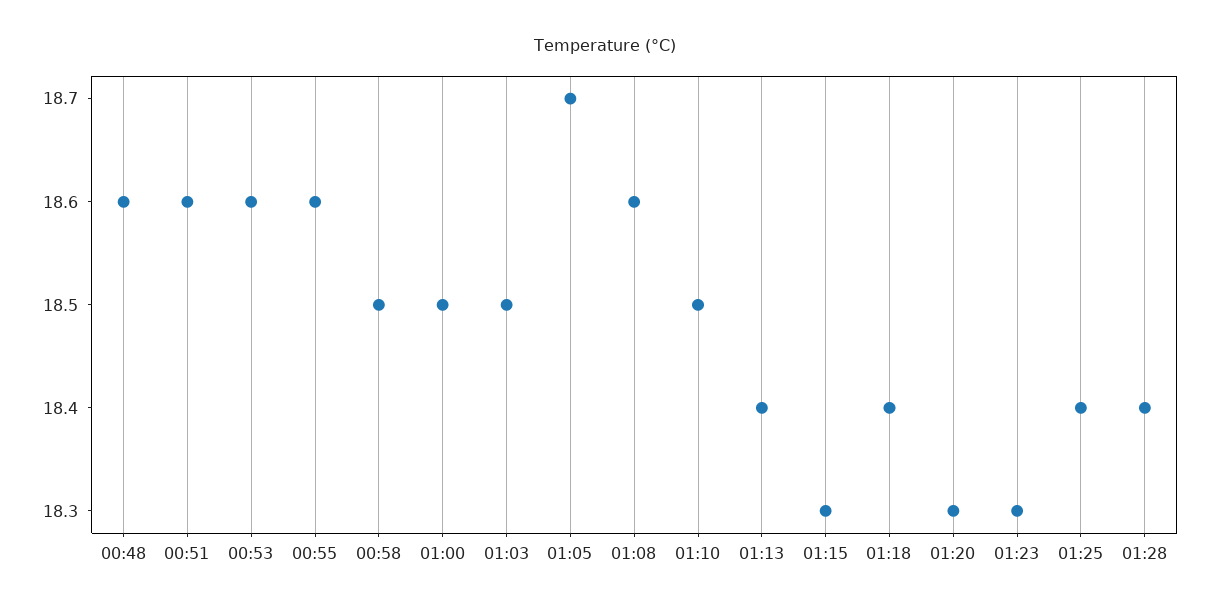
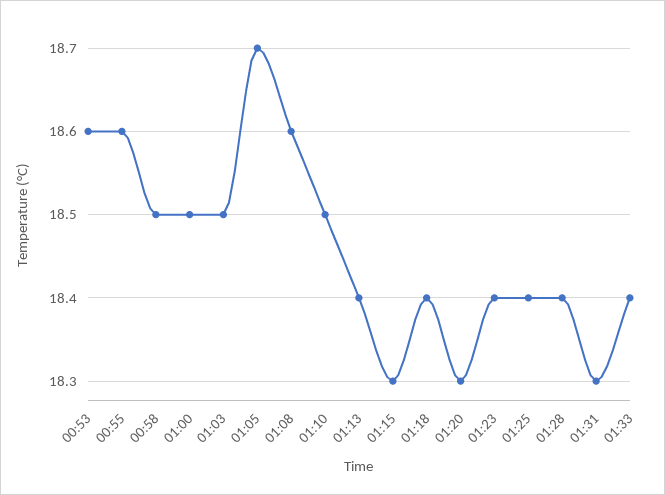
00:48: 18.6 -> none
00:51: 18.6 -> none
01:23: 18.3 -> 18.4
01:31: none -> 18.3
01:33: none -> 18.4

